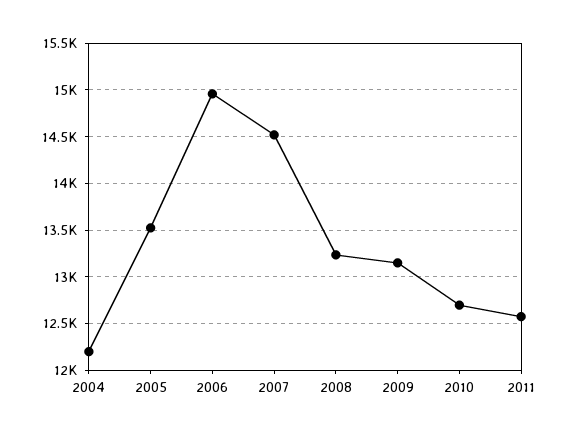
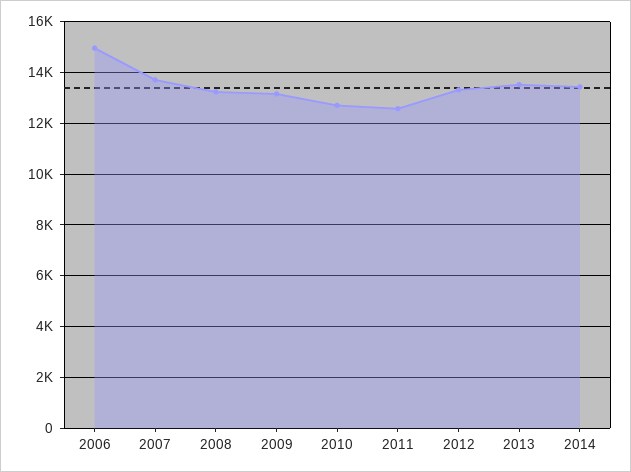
2004: 12200 -> none
2005: 13500 -> none
2007: 14500 -> 13750
2012: none -> 13250
2013: none -> 13500
2014: none -> 13500

